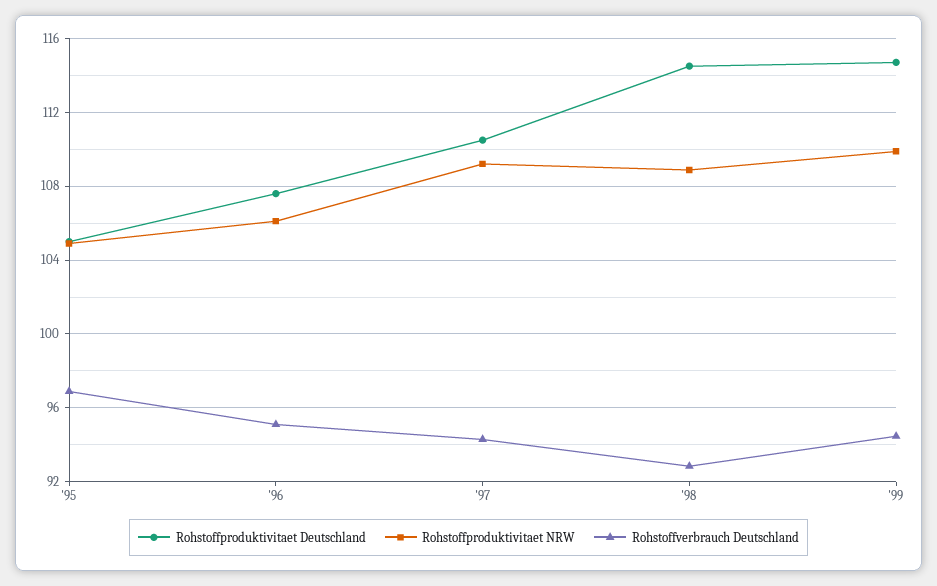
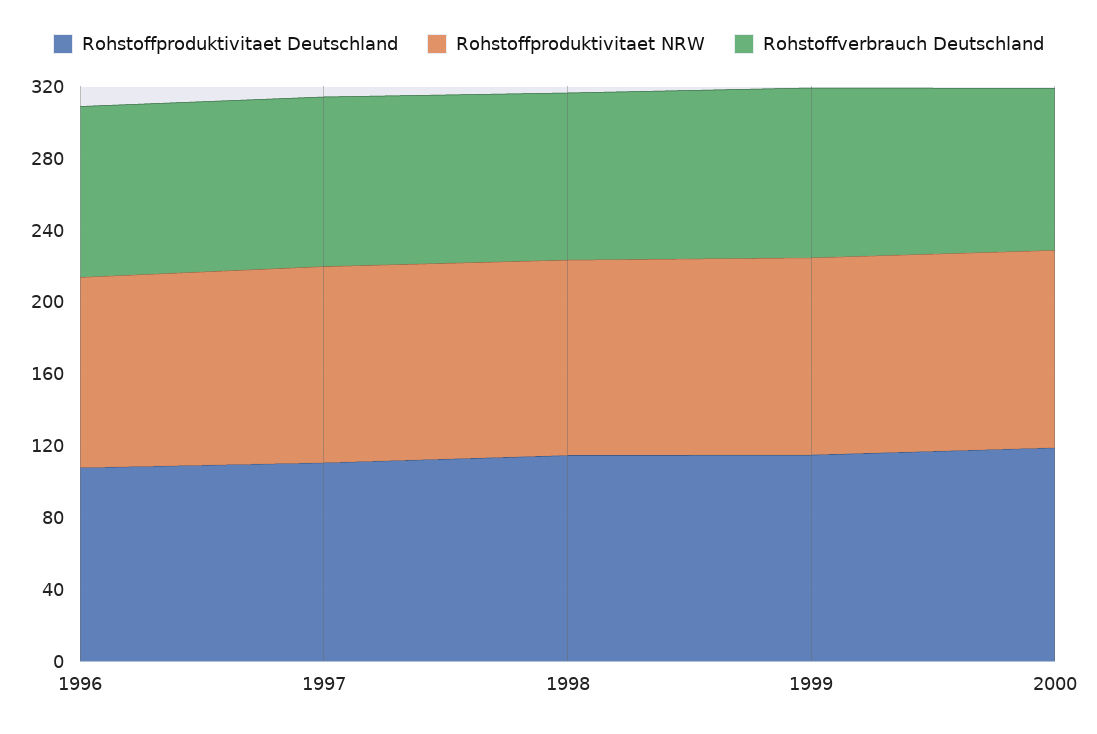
Rohstoffproduktivitaet Deutschland, '95: 105 -> none
Rohstoffproduktivitaet NRW, '95: 105 -> none
Rohstoffverbrauch Deutschland, '95: 97 -> none
Rohstoffproduktivitaet Deutschland, 2000: none -> 120
Rohstoffproduktivitaet NRW, 2000: none -> 110
Rohstoffverbrauch Deutschland, 2000: none -> 90

